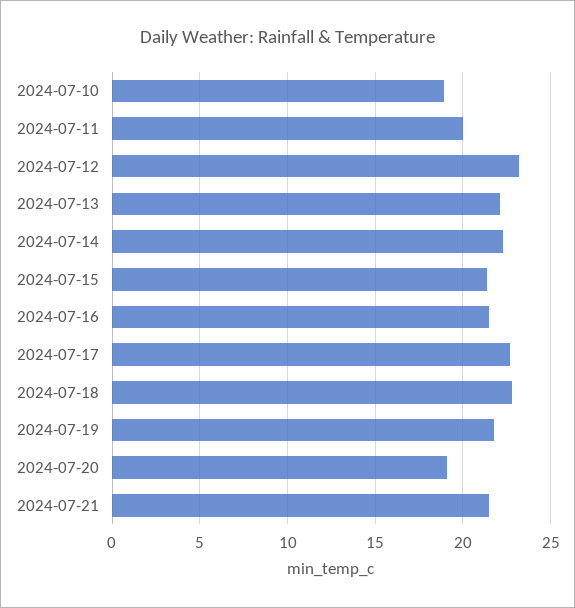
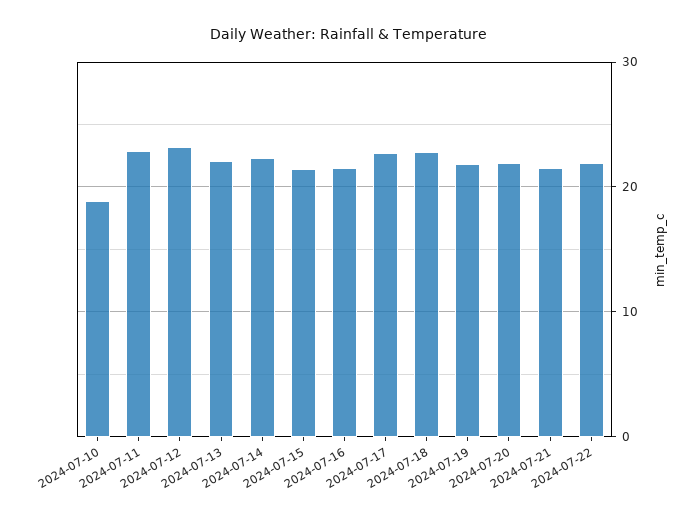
2024-07-11: 20 -> 23
2024-07-20: 19 -> 22
2024-07-22: none -> 22

